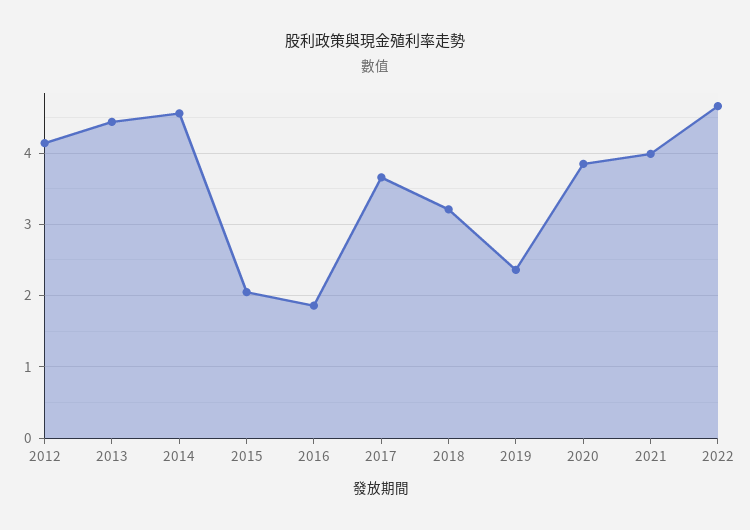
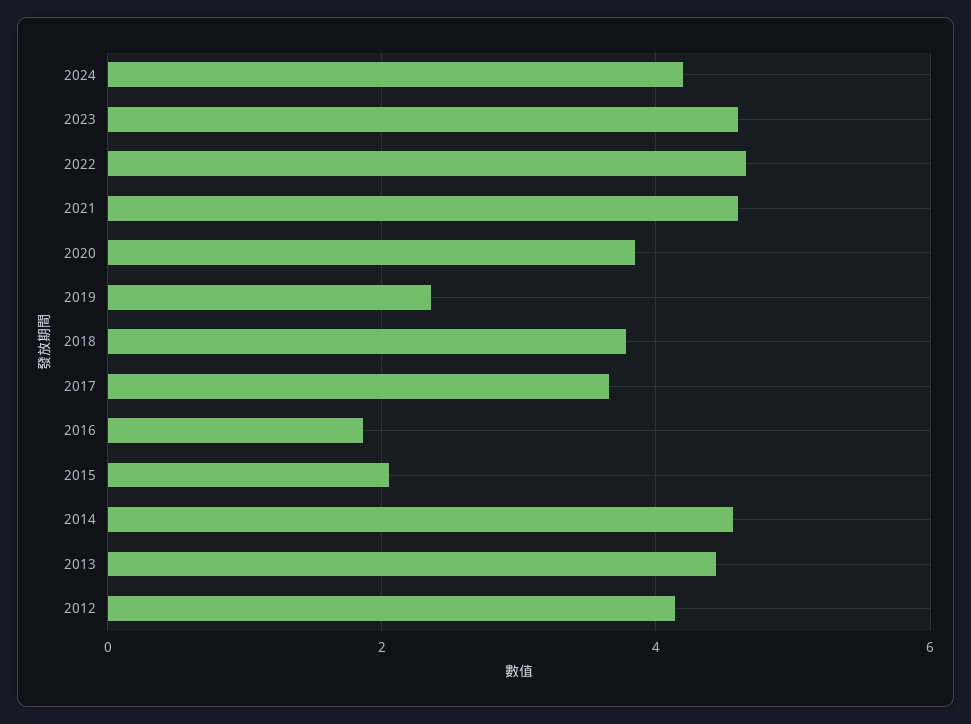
2018: 3.2 -> 3.8
2021: 4 -> 4.6
2024: none -> 4.2
2023: none -> 4.6

